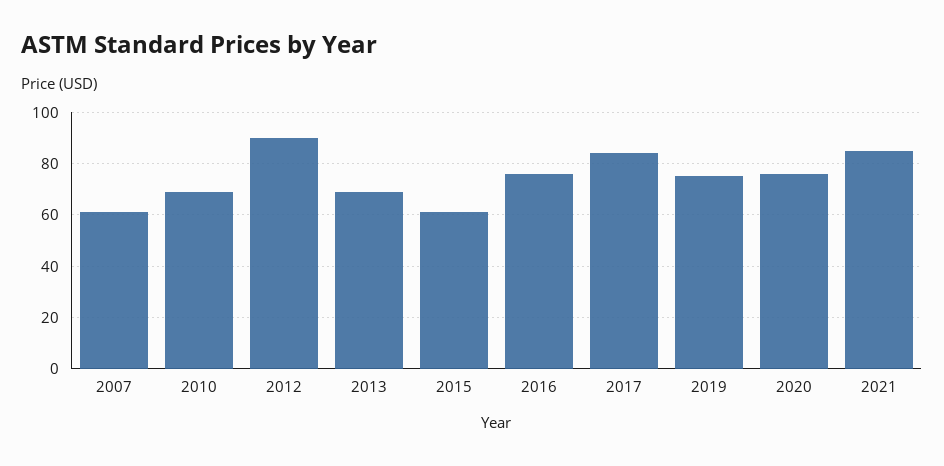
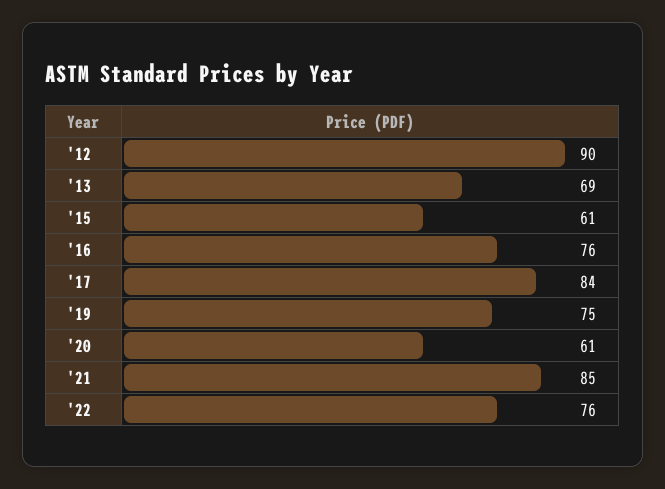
2007: 60 -> none
2010: 70 -> none
2020: 75 -> 61
'22: none -> 76

